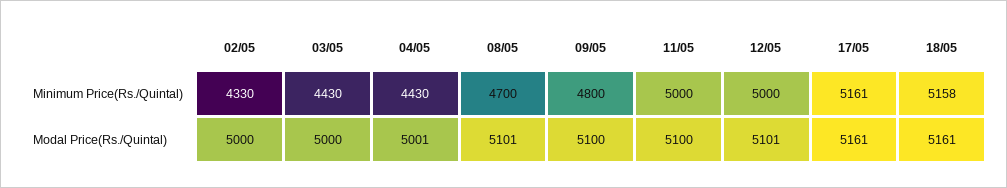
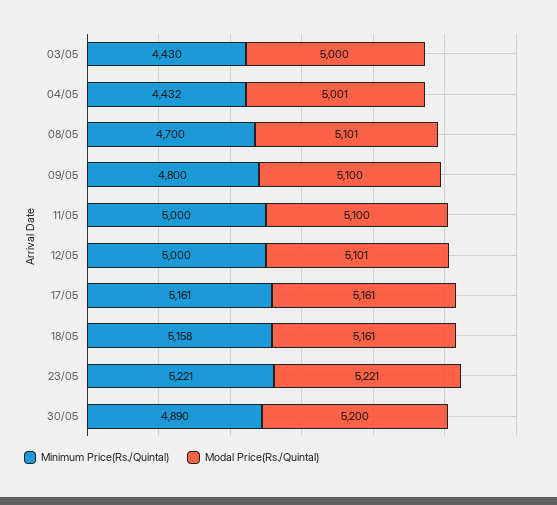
Minimum Price(Rs./Quintal), 02/05: 4330 -> none
Minimum Price(Rs./Quintal), 04/05: 4430 -> 4432
Modal Price(Rs./Quintal), 02/05: 5000 -> none
Minimum Price(Rs./Quintal), 23/05: none -> 5221
Modal Price(Rs./Quintal), 23/05: none -> 5221
Minimum Price(Rs./Quintal), 30/05: none -> 4890
Modal Price(Rs./Quintal), 30/05: none -> 5200

